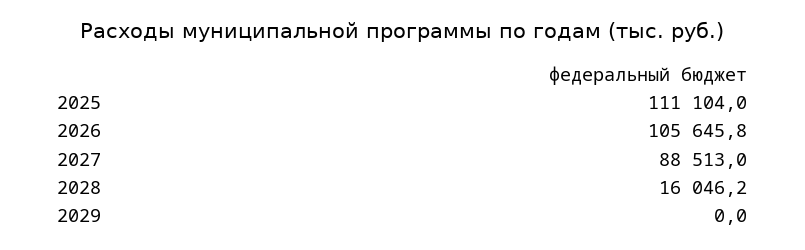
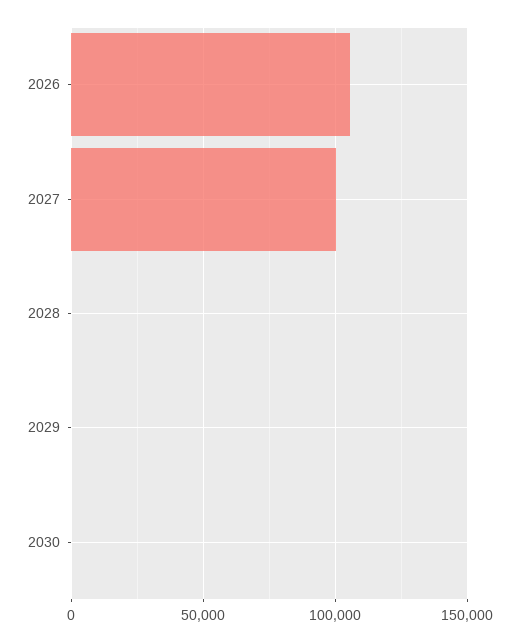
2025: 111104 -> none
2027: 88513 -> 100000
2028: 16046.2 -> 0
2030: none -> 0

